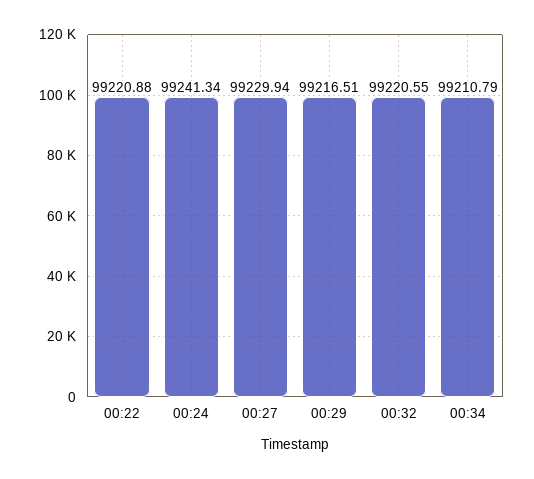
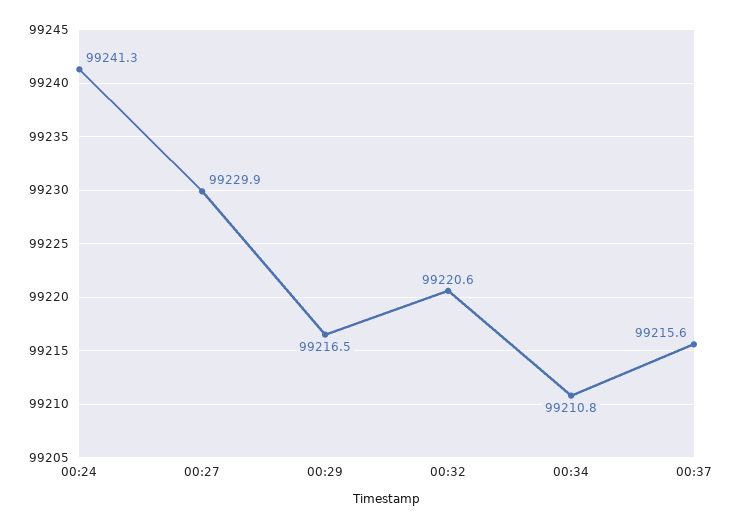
00:22: 99220.88 -> none
00:37: none -> 99215.6

